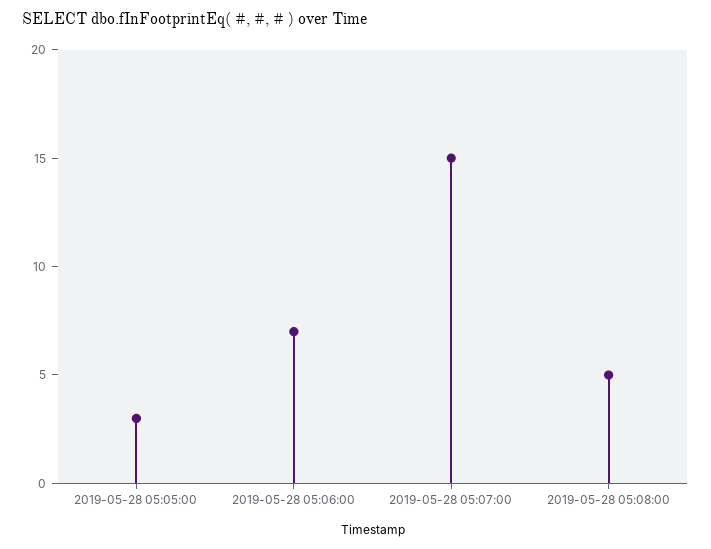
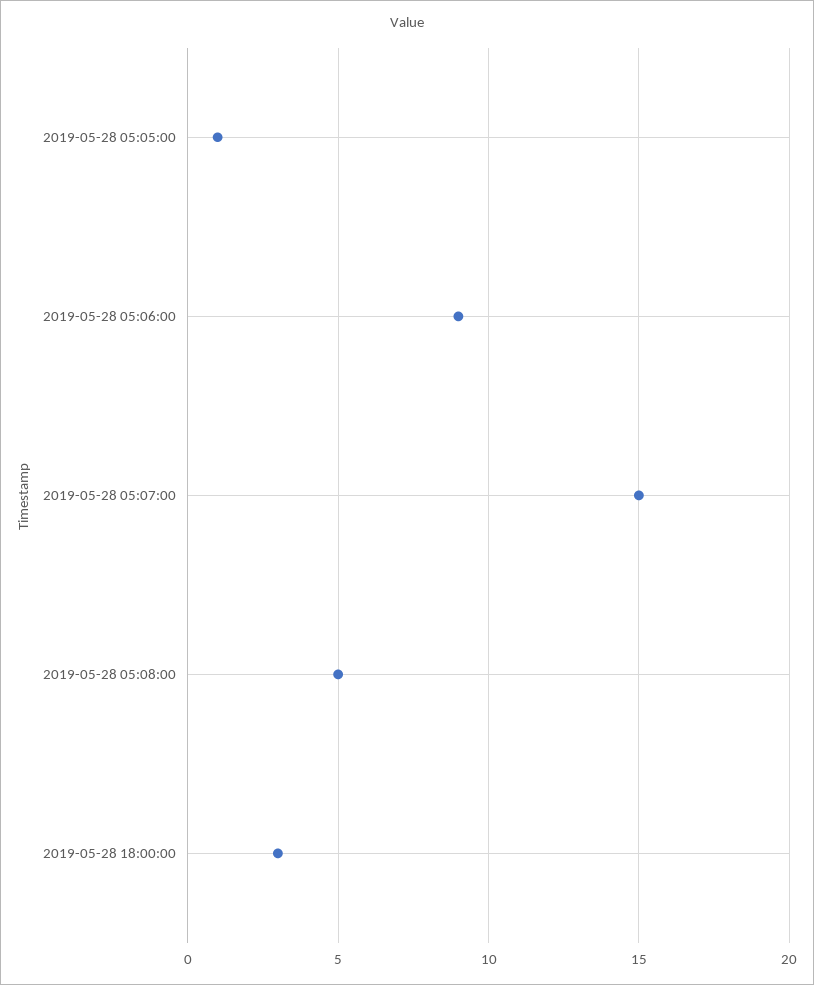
2019-05-28 05:05:00: 3 -> 1
2019-05-28 05:06:00: 7 -> 9
2019-05-28 18:00:00: none -> 3

